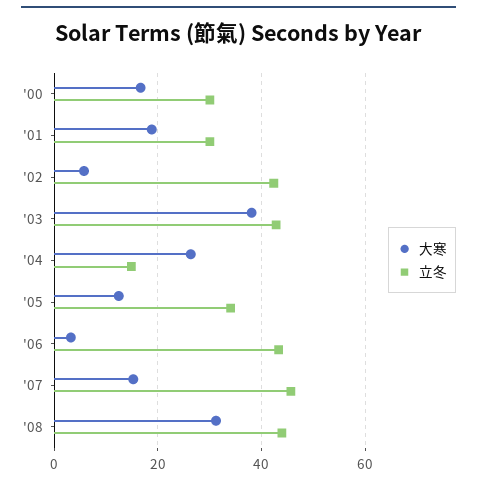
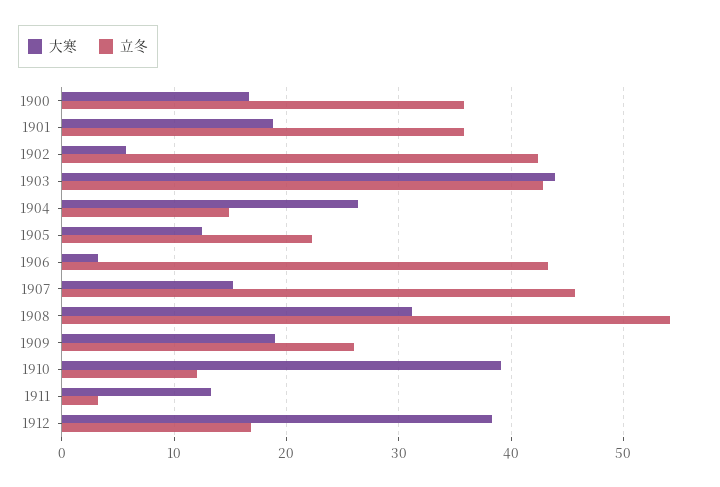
立冬, '00: 30 -> 36
立冬, '01: 30 -> 36
大寒, '03: 38 -> 44
立冬, '05: 34 -> 22
立冬, '08: 44 -> 54
大寒, 1909: none -> 19
立冬, 1909: none -> 26
大寒, 1910: none -> 39
立冬, 1910: none -> 12
大寒, 1911: none -> 13
立冬, 1911: none -> 3
大寒, 1912: none -> 38
立冬, 1912: none -> 17

